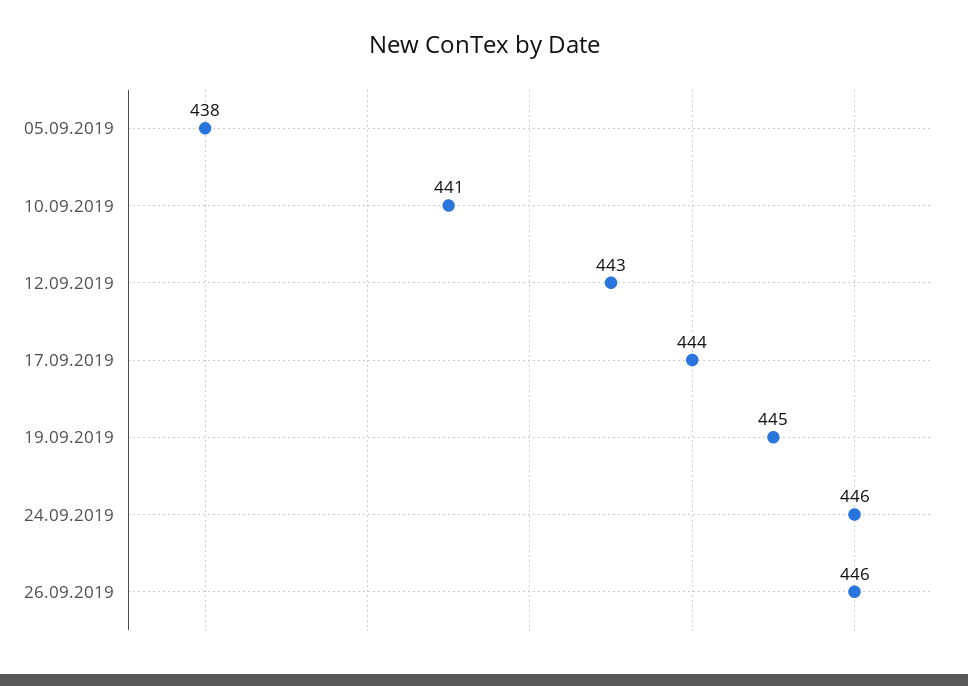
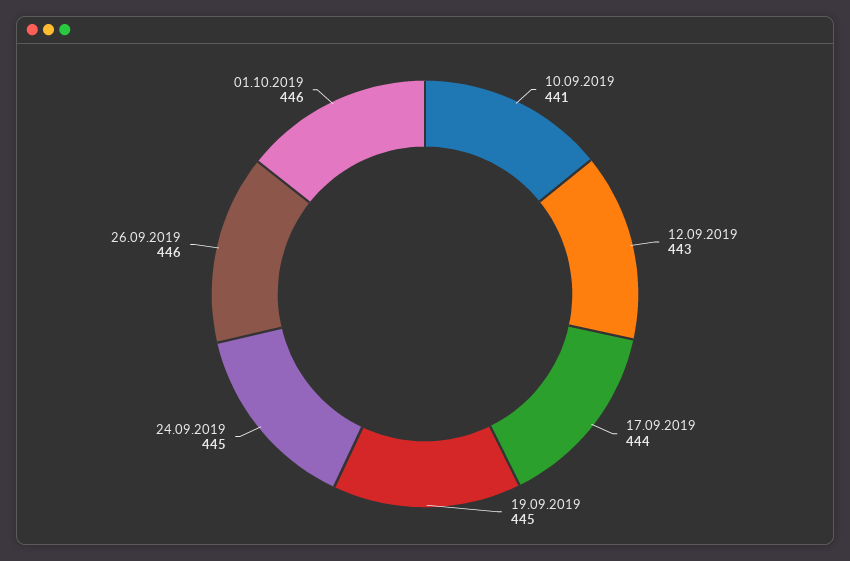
05.09.2019: 438 -> none
24.09.2019: 446 -> 445
01.10.2019: none -> 446

